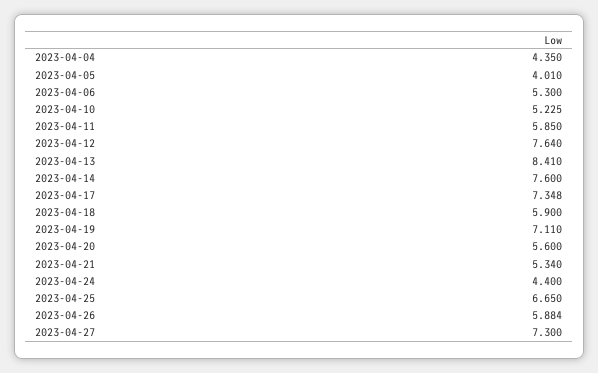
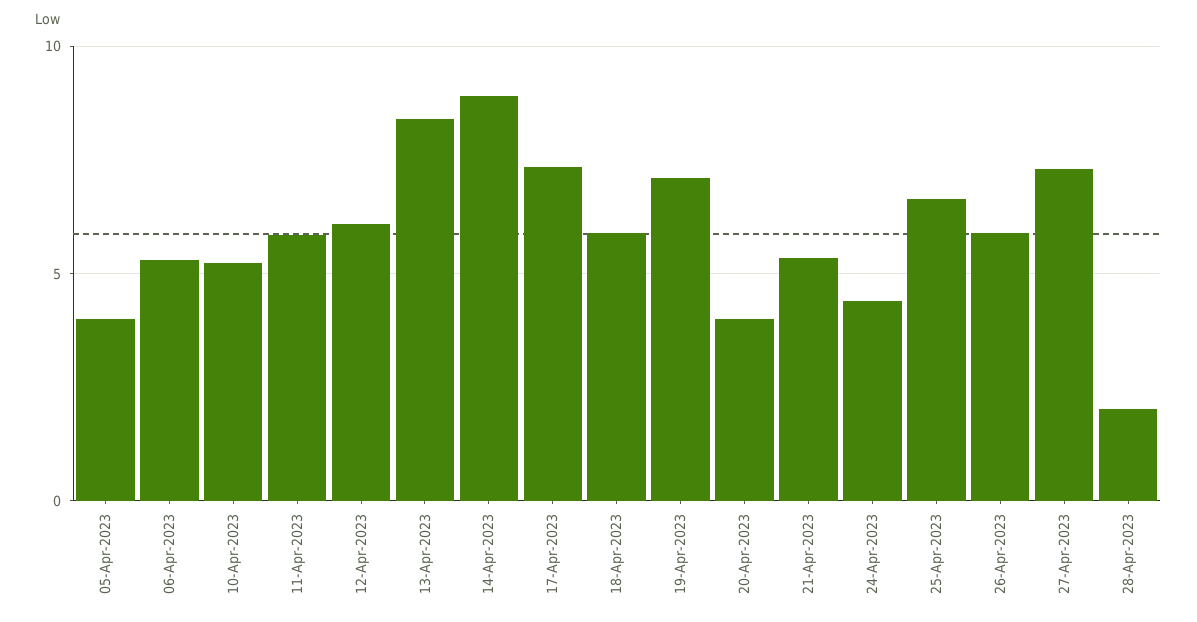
2023-04-04: 4.35 -> none
2023-04-12: 7.64 -> 6
2023-04-14: 7.6 -> 9
2023-04-20: 5.6 -> 4
28-Apr-2023: none -> 2

